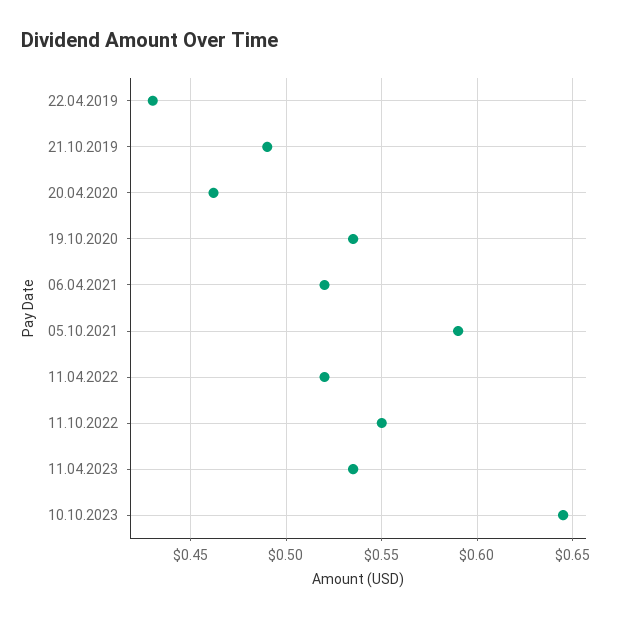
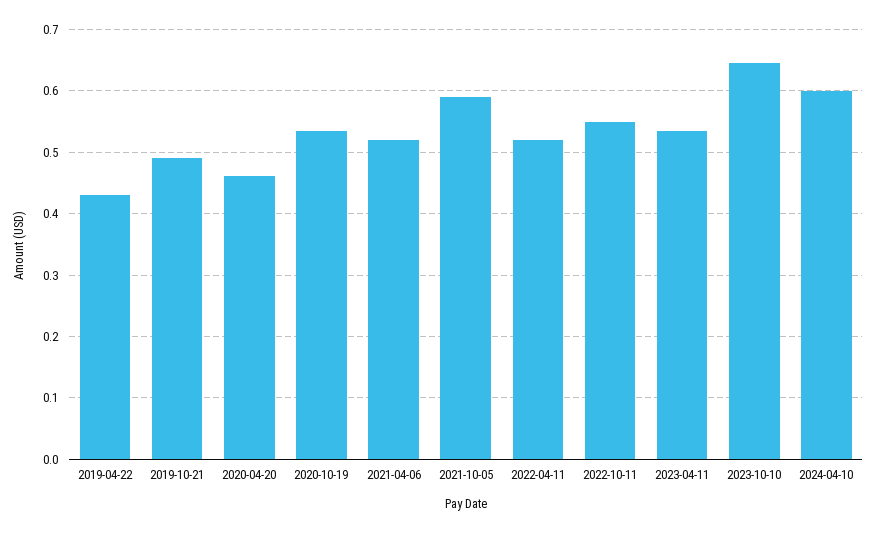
2024-04-10: none -> 0.6

